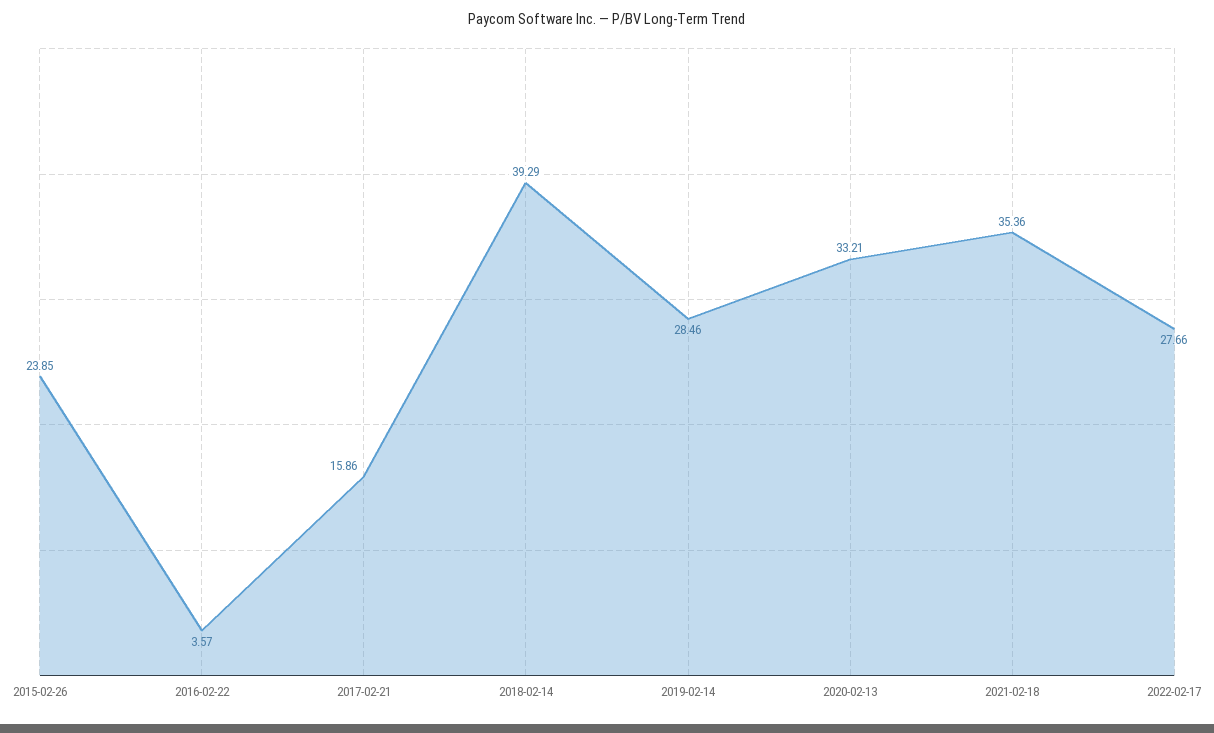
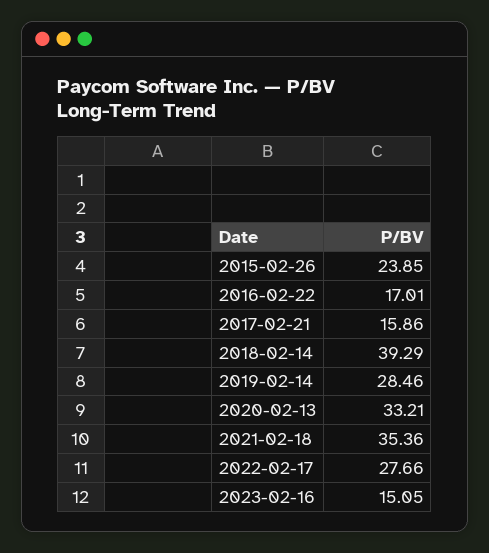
2016-02-22: 3.57 -> 17.01
2023-02-16: none -> 15.05

